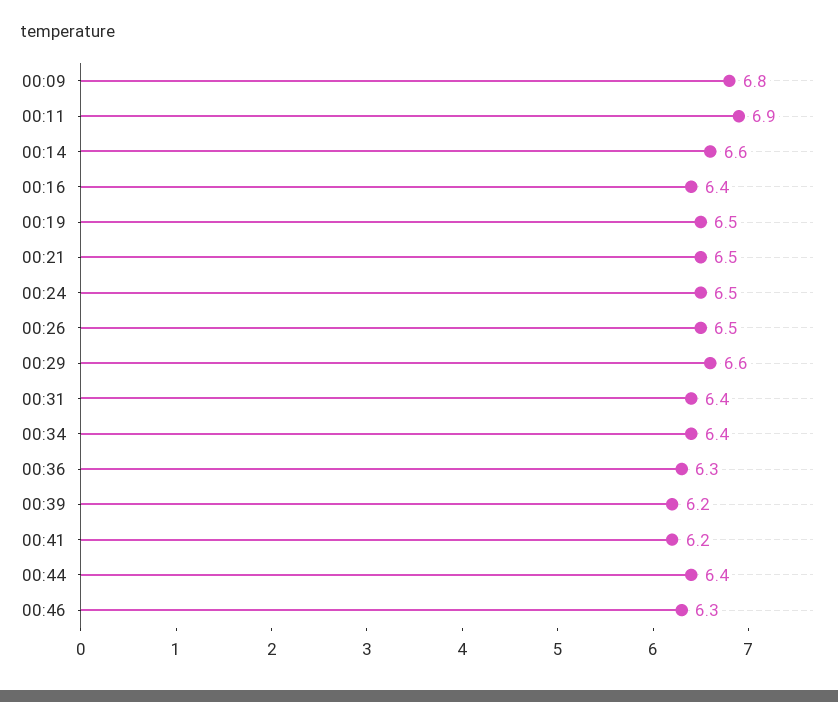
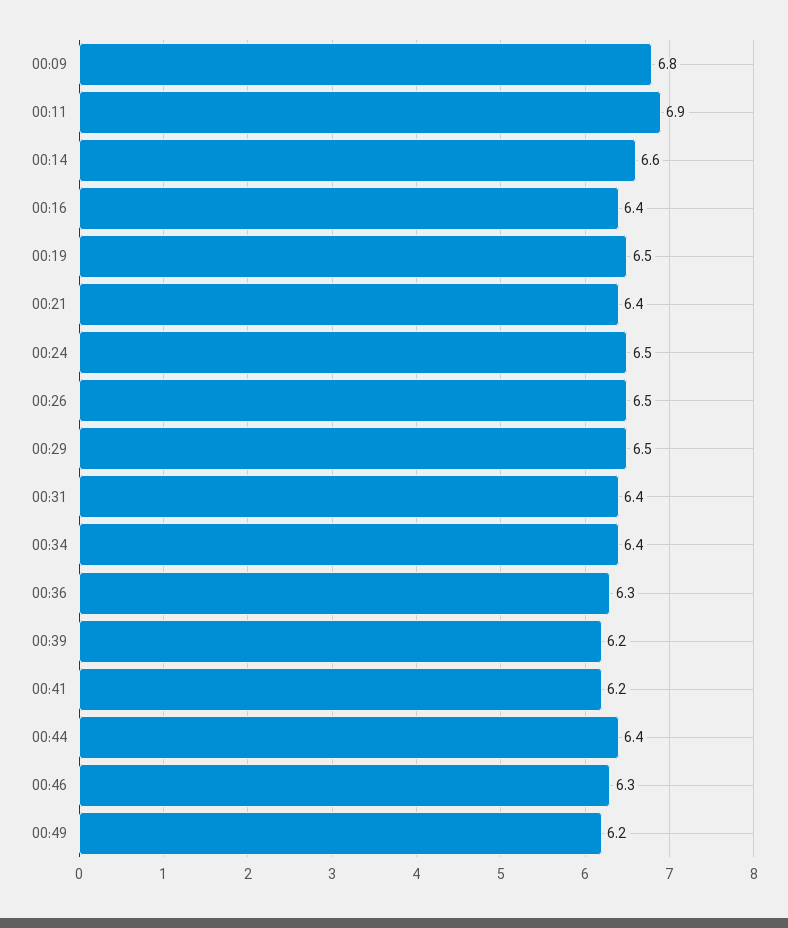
00:21: 6.5 -> 6.4
00:29: 6.6 -> 6.5
00:49: none -> 6.2

